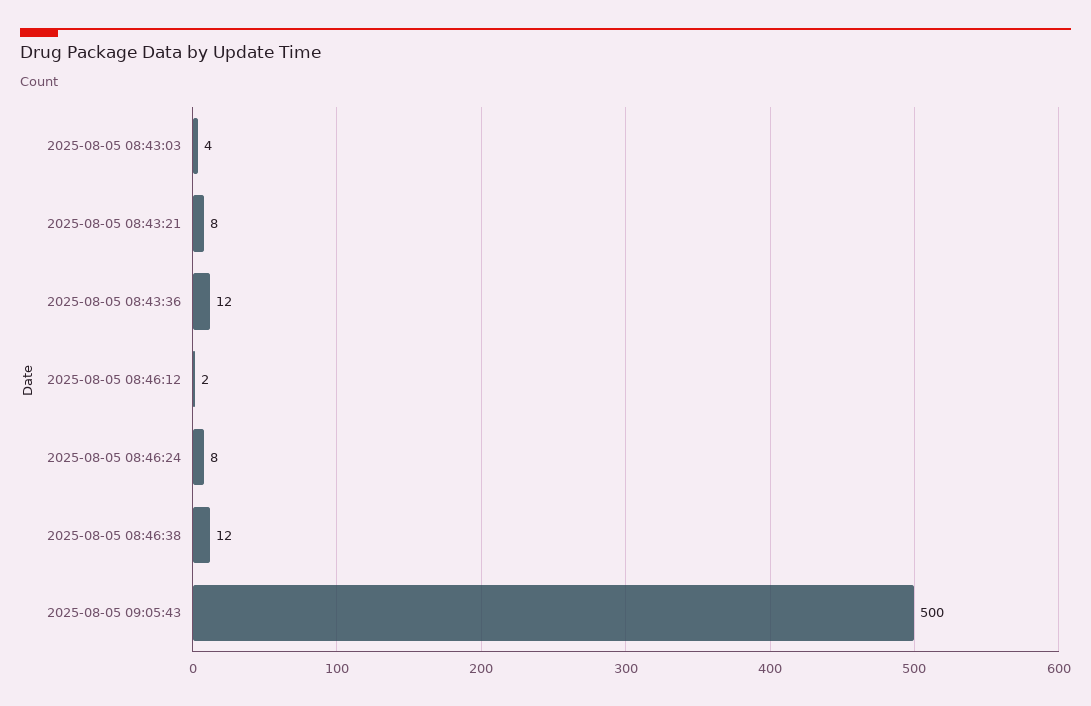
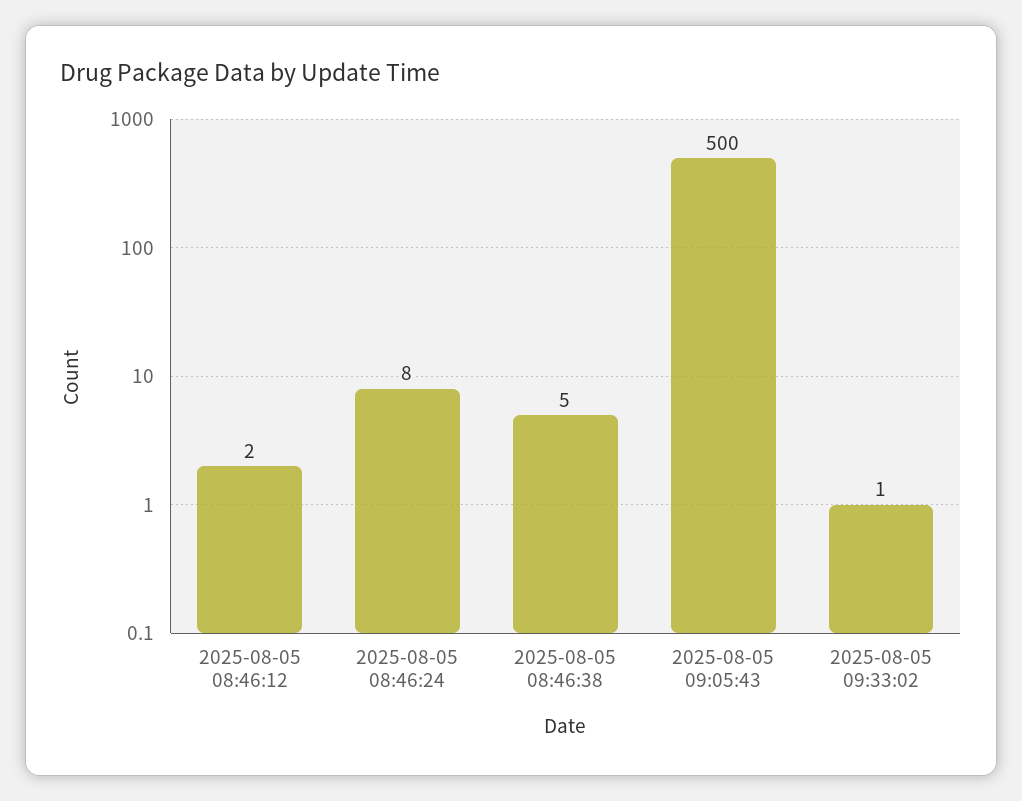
2025-08-05 08:43:03: 4 -> none
2025-08-05 08:43:21: 8 -> none
2025-08-05 08:43:36: 12 -> none
2025-08-05 08:46:38: 12 -> 5
2025-08-05 09:33:02: none -> 1

